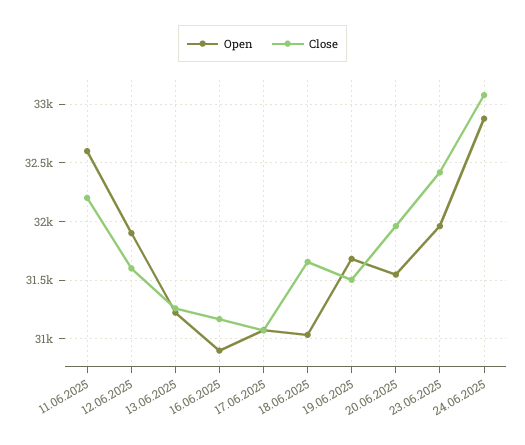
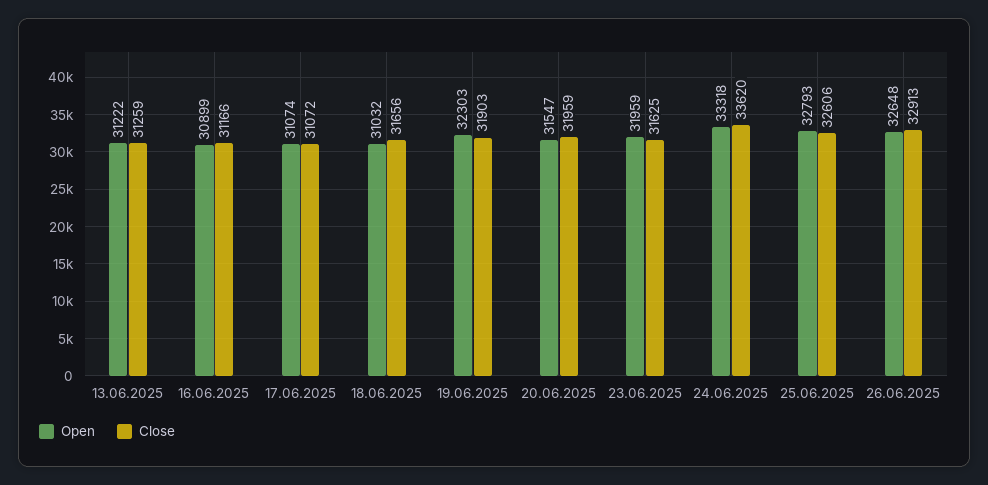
Open, 11.06.2025: 32600 -> none
Close, 11.06.2025: 32200 -> none
Open, 12.06.2025: 31900 -> none
Close, 12.06.2025: 31600 -> none
Open, 19.06.2025: 31700 -> 32303
Close, 19.06.2025: 31500 -> 31903
Close, 23.06.2025: 32400 -> 31625
Open, 24.06.2025: 32900 -> 33318
Close, 24.06.2025: 33100 -> 33620
Open, 25.06.2025: none -> 32793
Close, 25.06.2025: none -> 32606
Open, 26.06.2025: none -> 32648
Close, 26.06.2025: none -> 32913

